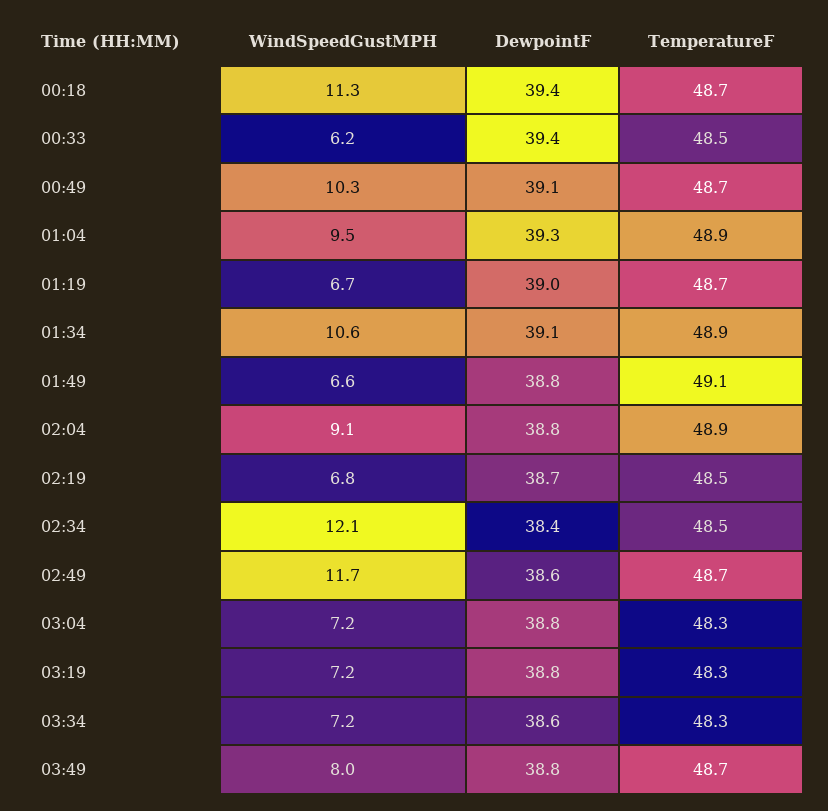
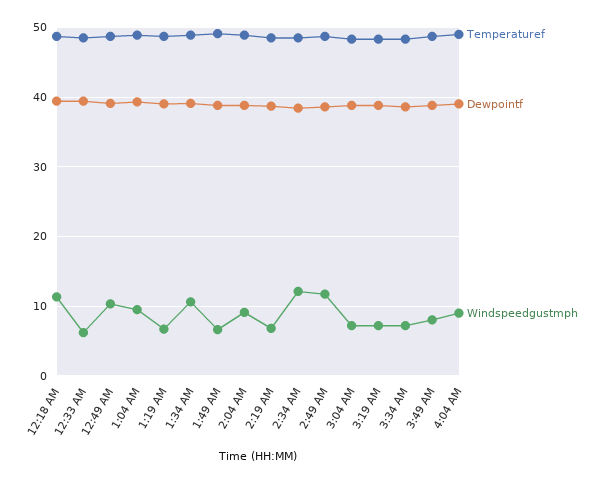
TemperatureF, 4:04 AM: none -> 49
DewpointF, 4:04 AM: none -> 39
WindSpeedGustMPH, 4:04 AM: none -> 9

